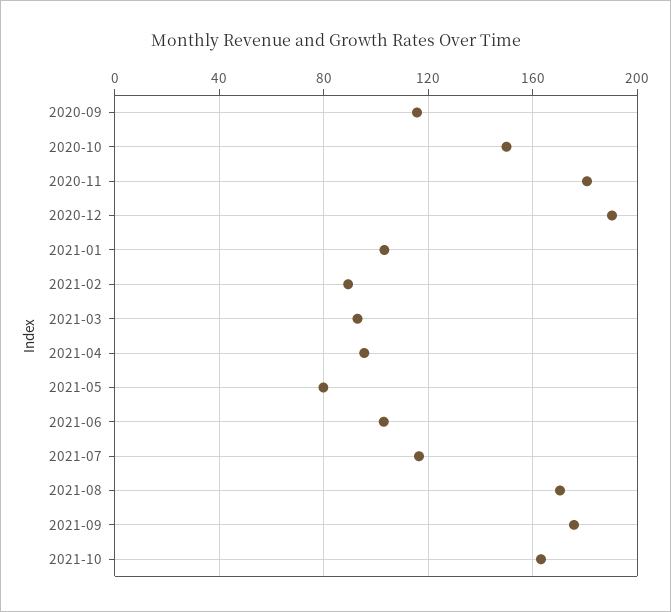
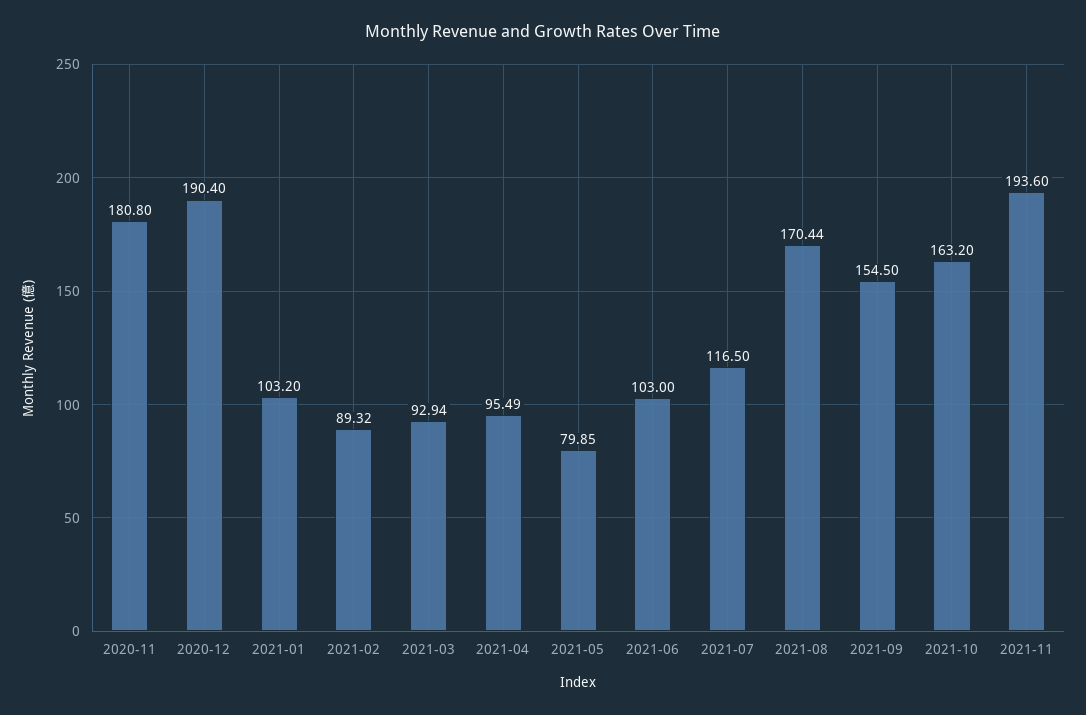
2020-09: 115 -> none
2020-10: 150 -> none
2021-09: 175 -> 154.5
2021-11: none -> 193.6

